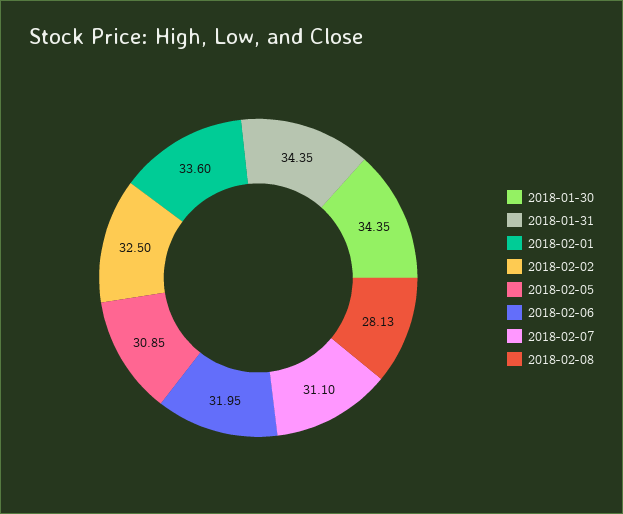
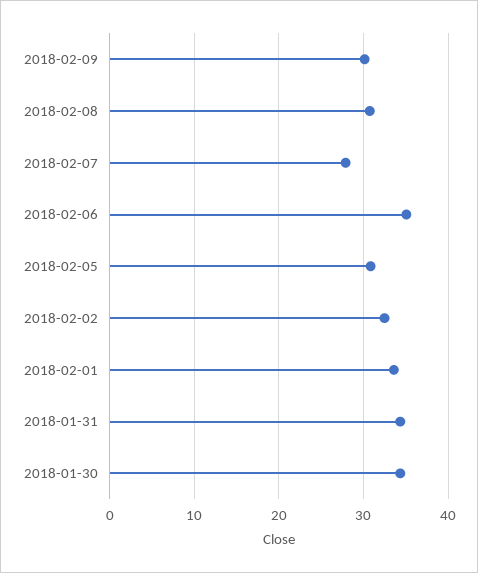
2018-02-06: 31.95 -> 35
2018-02-07: 31.1 -> 28
2018-02-08: 28.13 -> 31
2018-02-09: none -> 30

